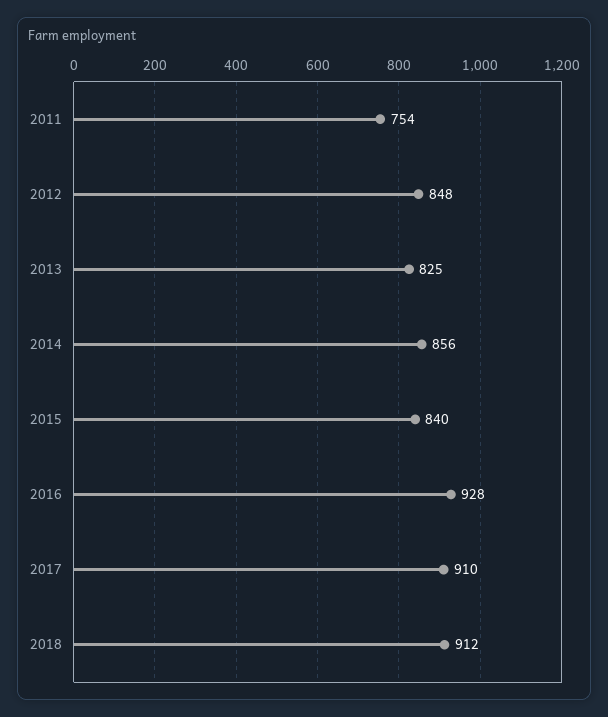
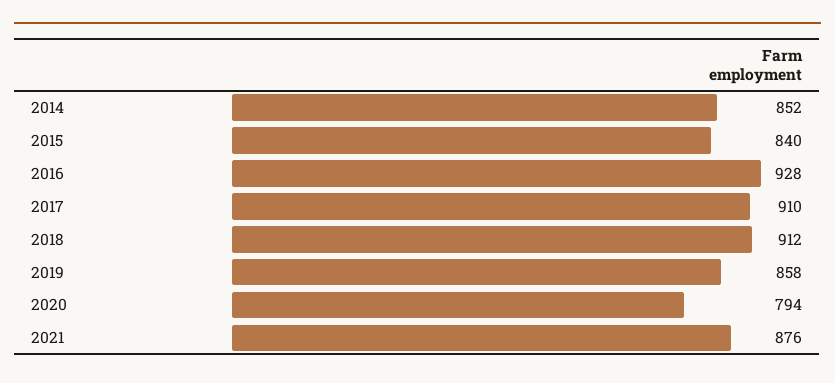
2011: 754 -> none
2012: 848 -> none
2013: 825 -> none
2014: 856 -> 852
2019: none -> 858
2020: none -> 794
2021: none -> 876

